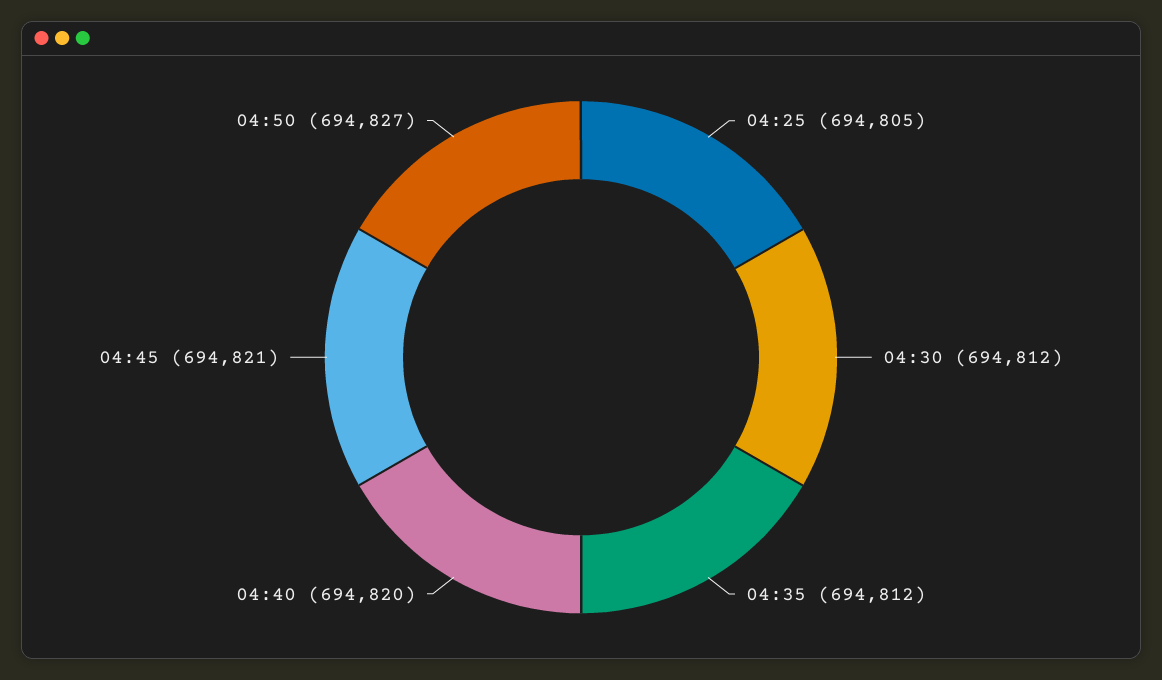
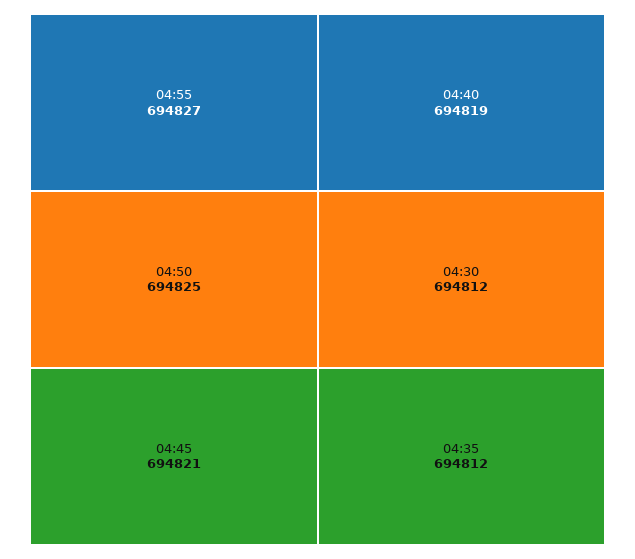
04:25: 694805 -> none
04:40: 694820 -> 694819
04:50: 694827 -> 694825
04:55: none -> 694827

